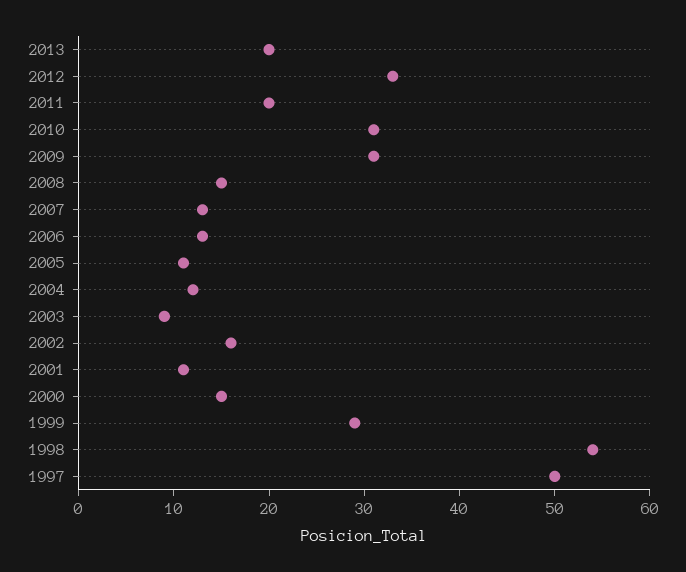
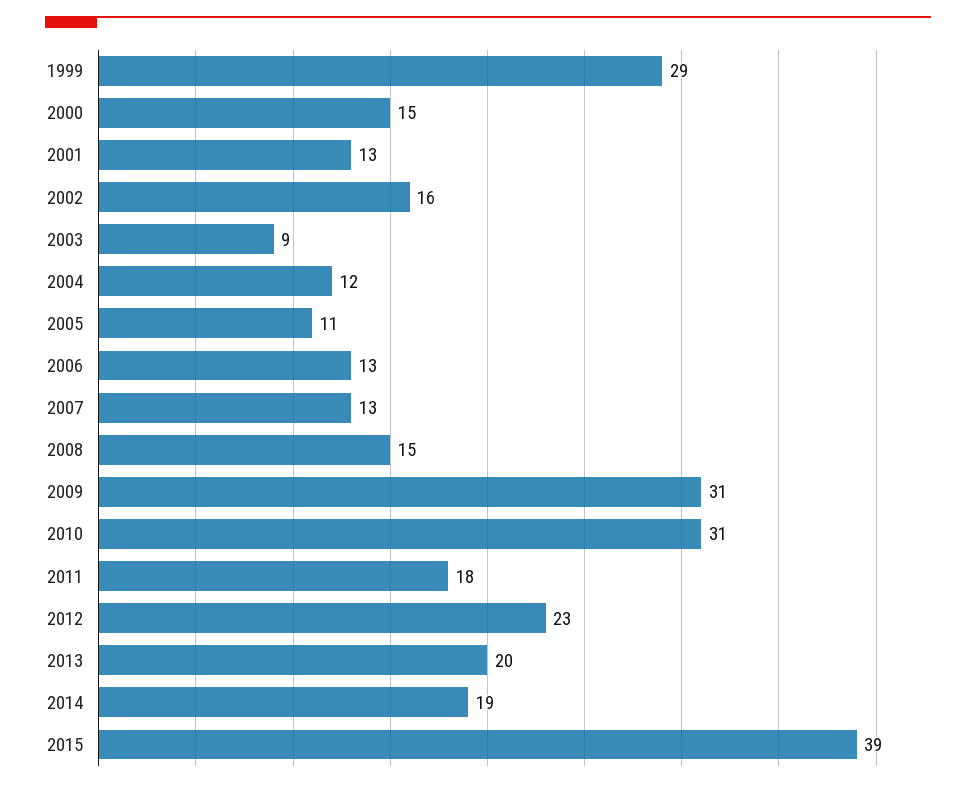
2012: 33 -> 23
2011: 20 -> 18
2001: 11 -> 13
1998: 54 -> none
1997: 50 -> none
2014: none -> 19
2015: none -> 39

